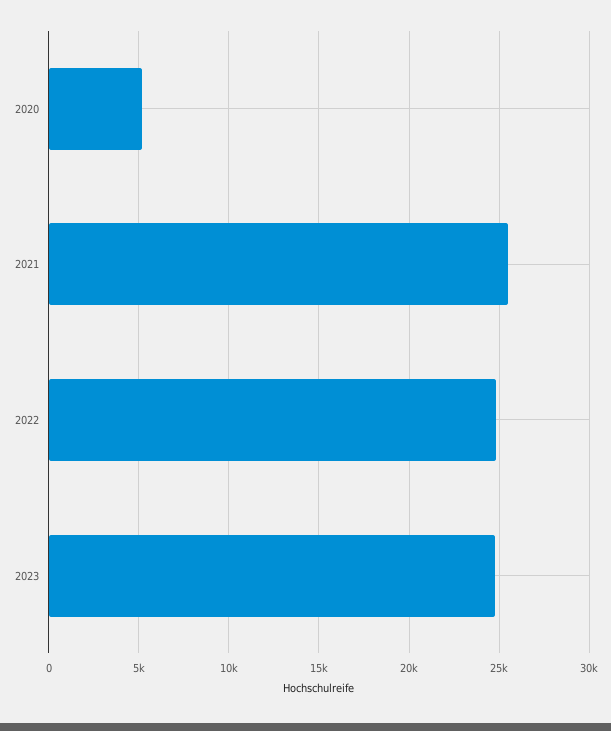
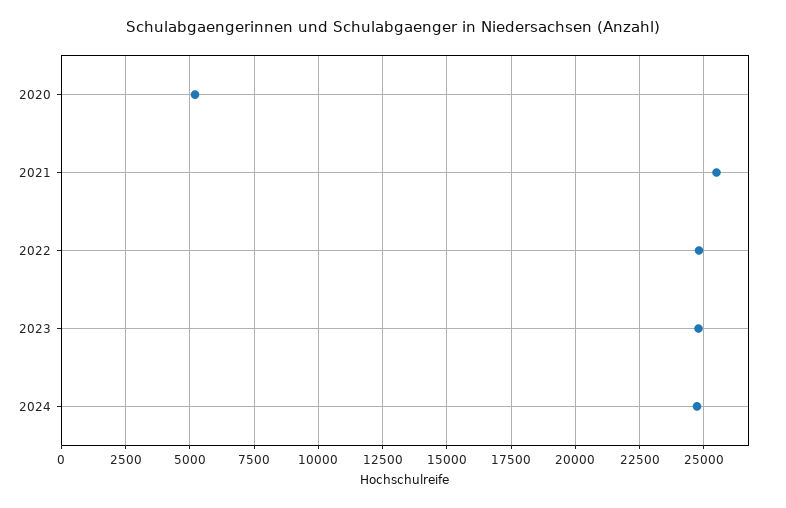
2024: none -> 24750

